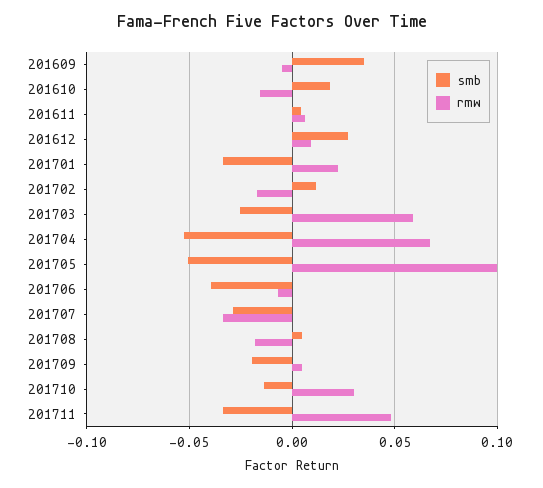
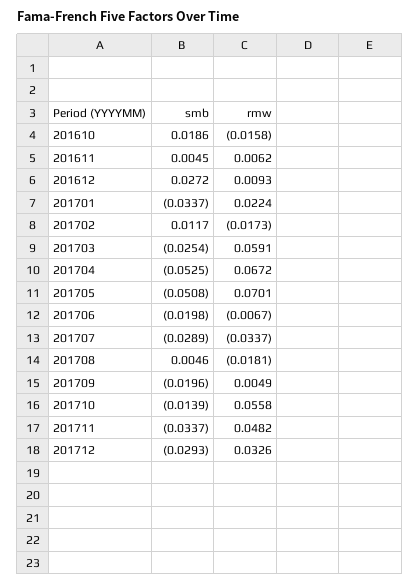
smb, 201609: 0.035 -> none
rmw, 201609: -0.005 -> none
rmw, 201705: 0.1 -> 0.0701
smb, 201706: -0.04 -> -0.0198
rmw, 201710: 0.03 -> 0.0558
smb, 201712: none -> -0.0293
rmw, 201712: none -> 0.0326

